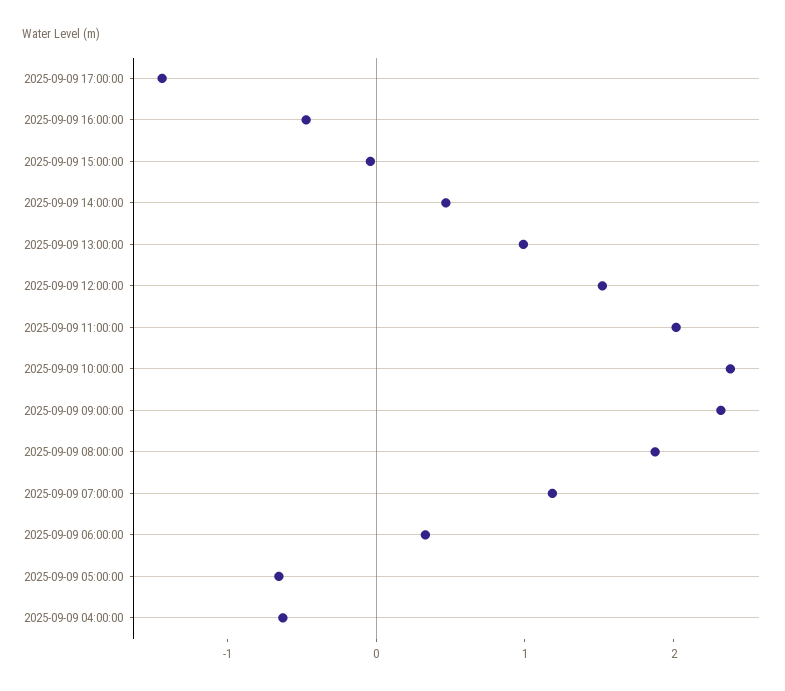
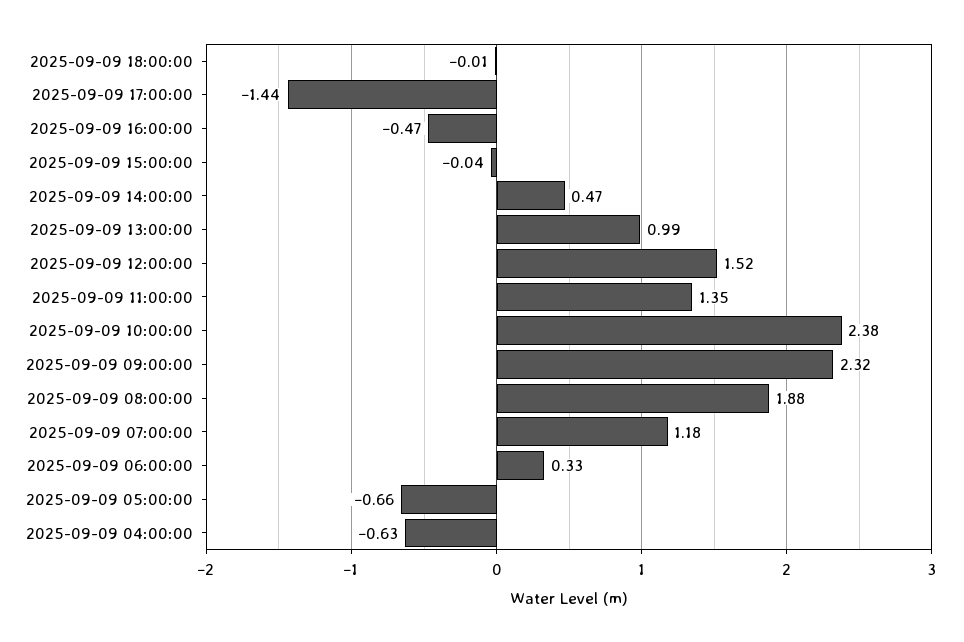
2025-09-09 11:00:00: 2 -> 1.35
2025-09-09 18:00:00: none -> -0.01

